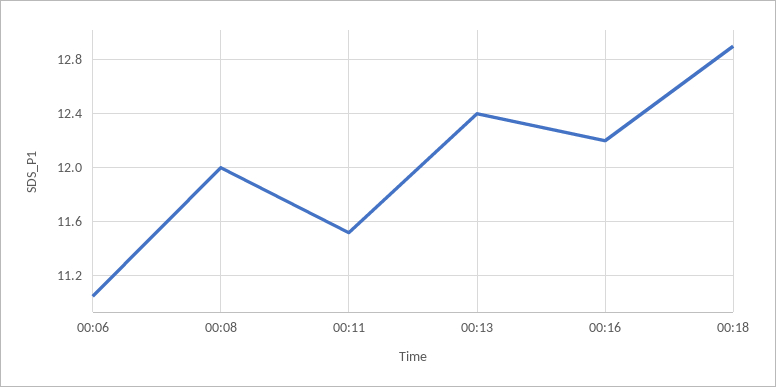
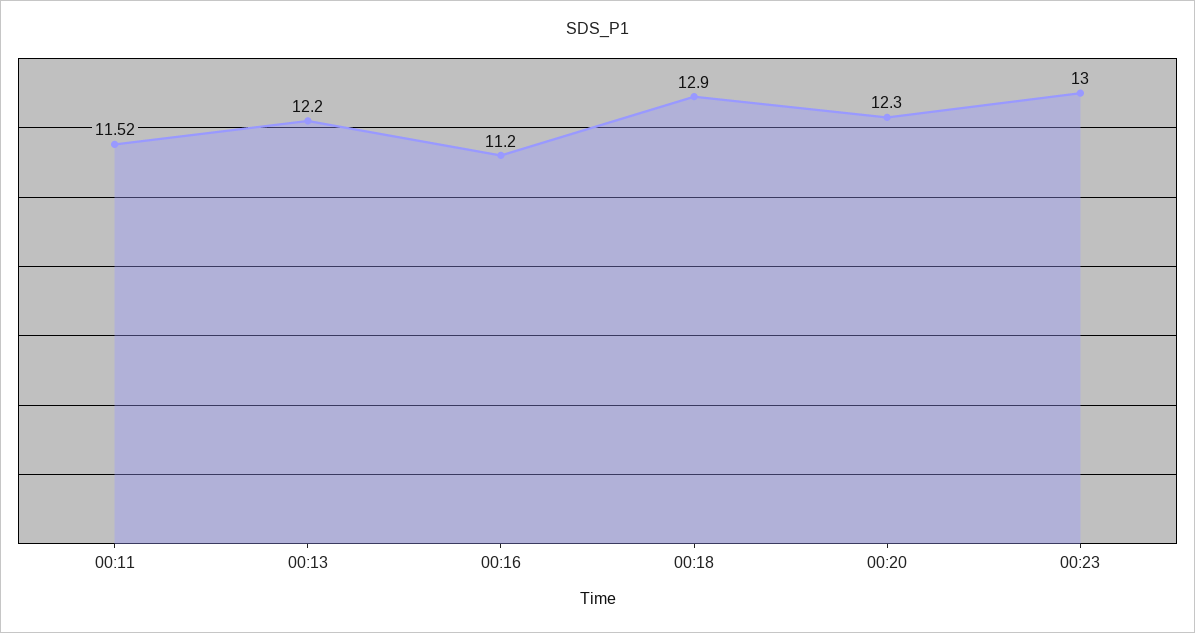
00:06: 11.05 -> none
00:08: 12 -> none
00:13: 12.4 -> 12.2
00:16: 12.2 -> 11.2
00:20: none -> 12.3
00:23: none -> 13

